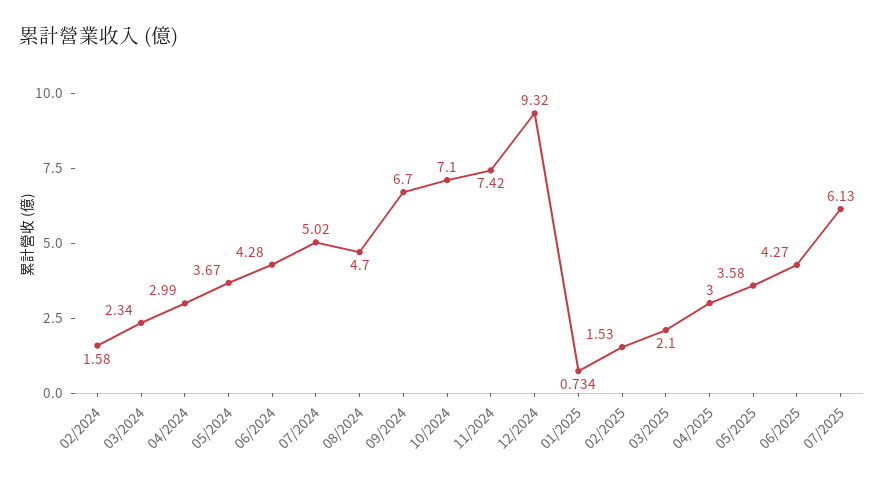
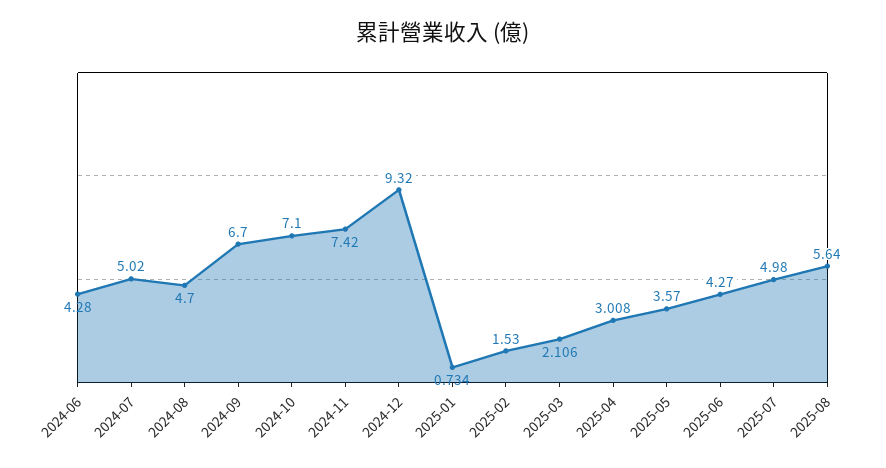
02/2024: 1.58 -> none
03/2024: 2.34 -> none
04/2024: 2.99 -> none
05/2024: 3.67 -> none
03/2025: 2.1 -> 2.106
04/2025: 3 -> 3.008
05/2025: 3.58 -> 3.57
07/2025: 6.13 -> 4.98
2025-08: none -> 5.64

